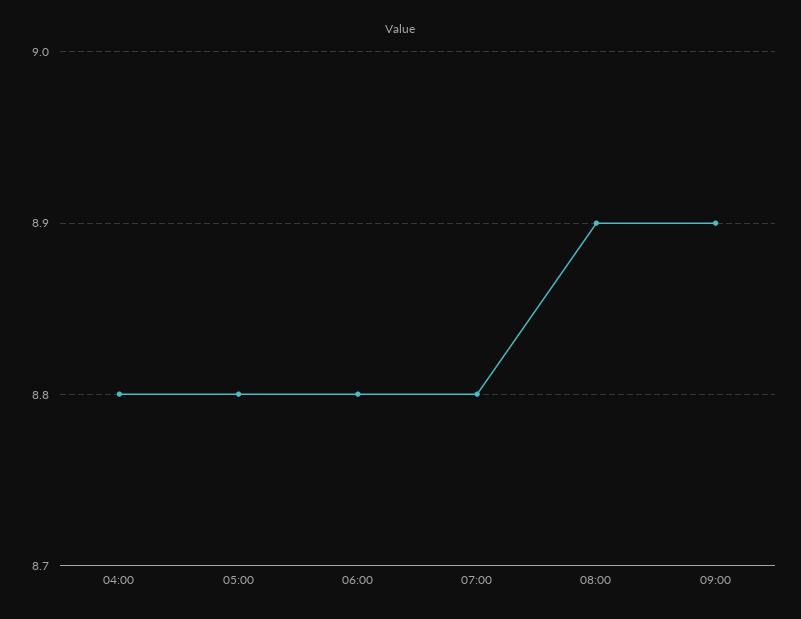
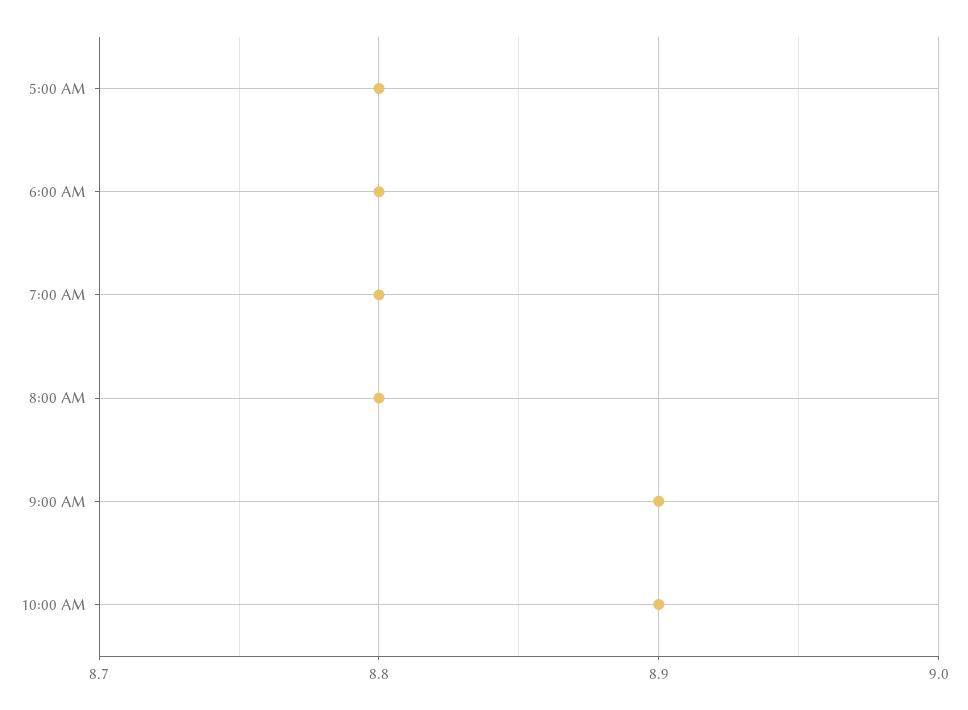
04:00: 8.8 -> none
08:00: 8.9 -> 8.8
10:00 AM: none -> 8.9

